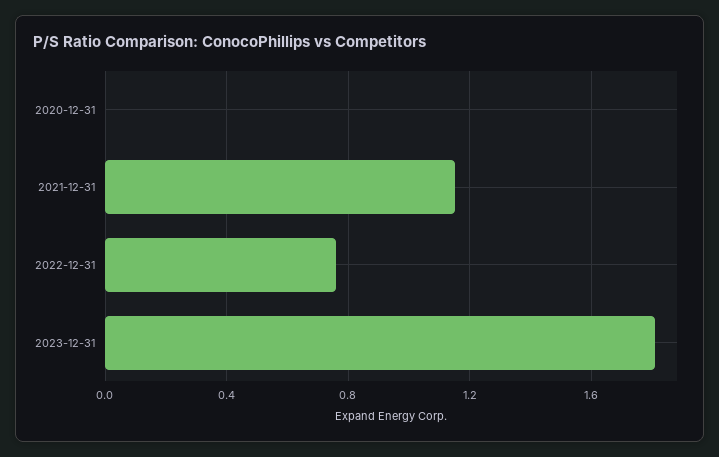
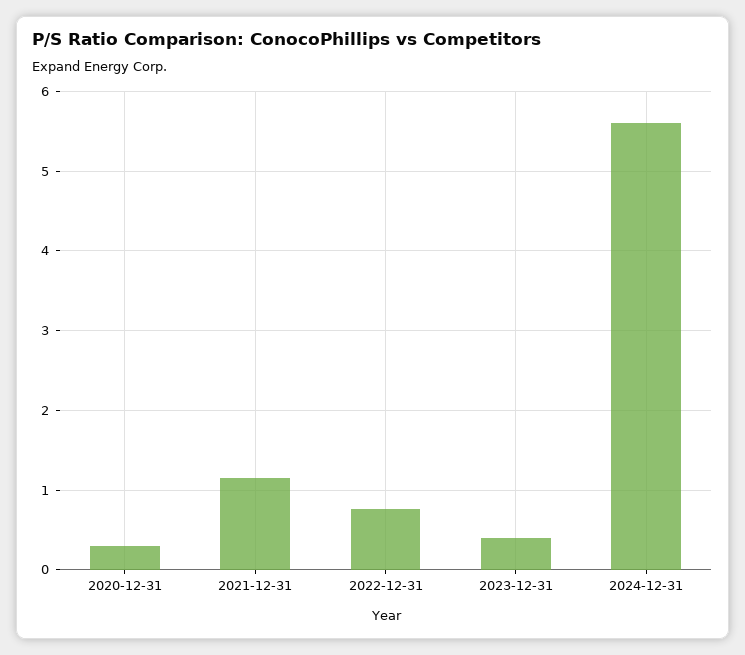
2020-12-31: 0 -> 0.3
2023-12-31: 1.8 -> 0.4
2024-12-31: none -> 5.6

